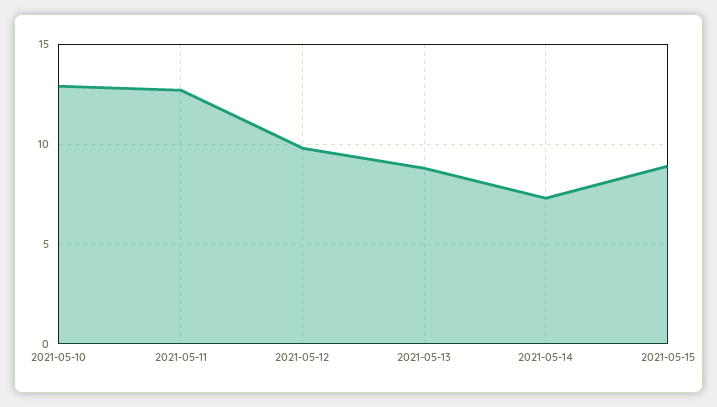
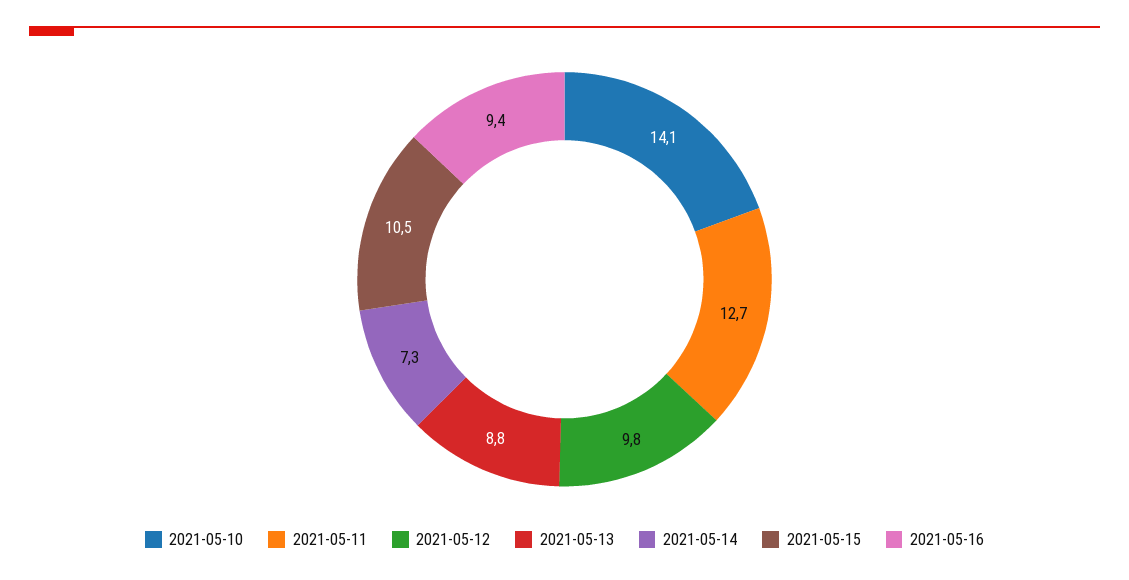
2021-05-10: 13 -> 14.1
2021-05-15: 9 -> 10.5
2021-05-16: none -> 9.4

